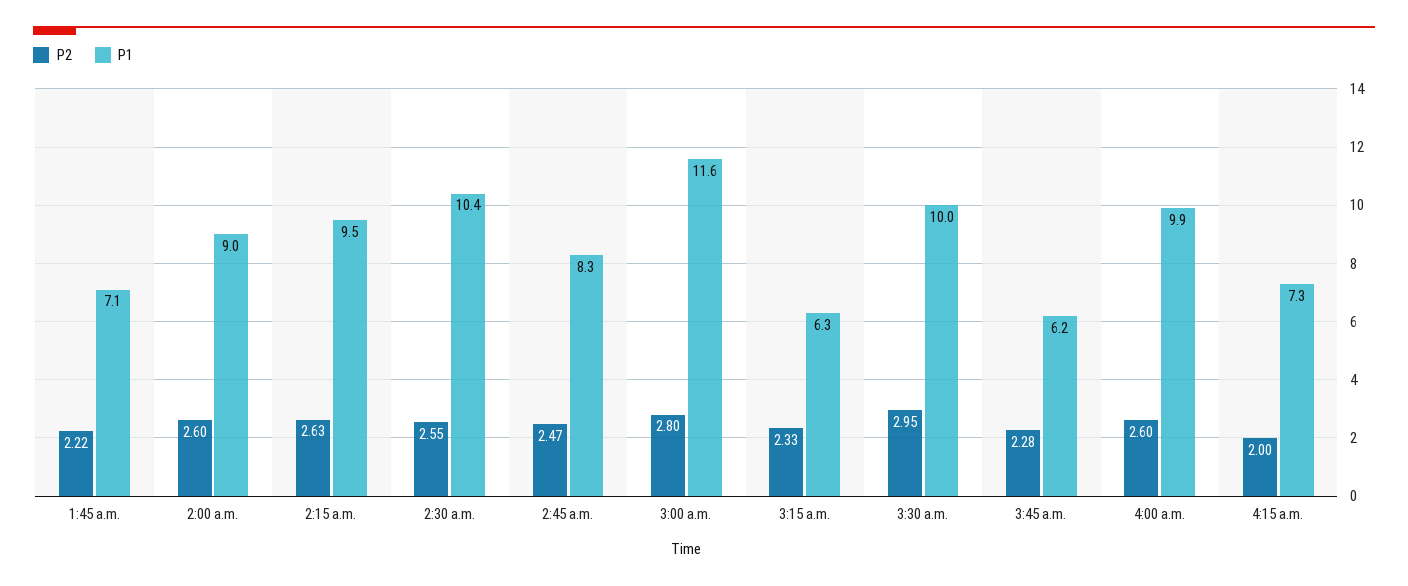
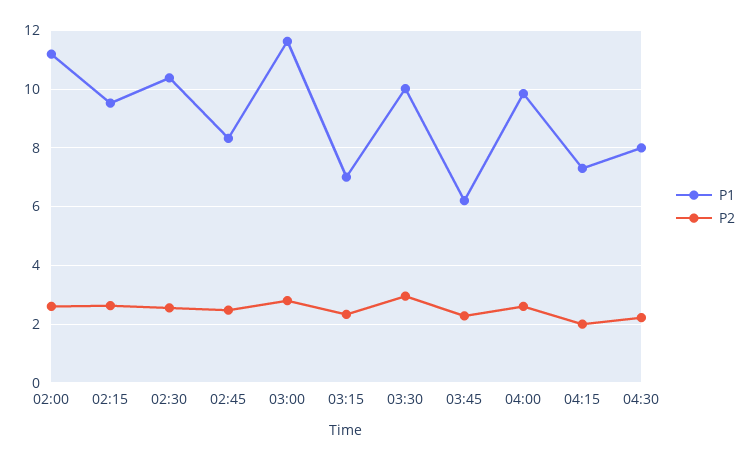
P2, 1:45 a.m.: 2.22 -> none
P1, 1:45 a.m.: 7.1 -> none
P1, 2:00 a.m.: 9 -> 11.25
P1, 3:15 a.m.: 6.3 -> 7
P1, 04:30: none -> 8
P2, 04:30: none -> 2.25

